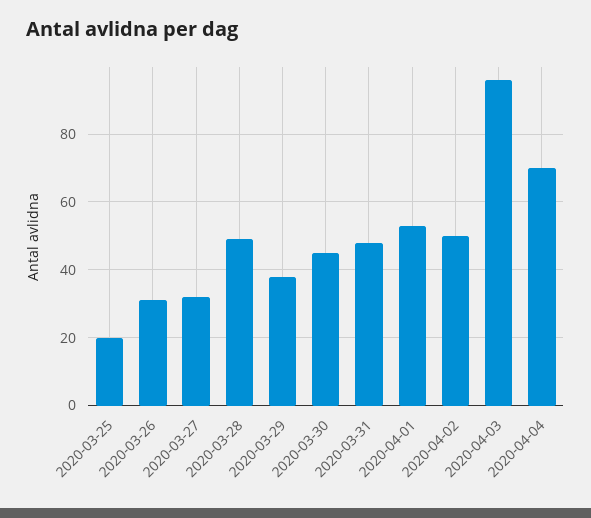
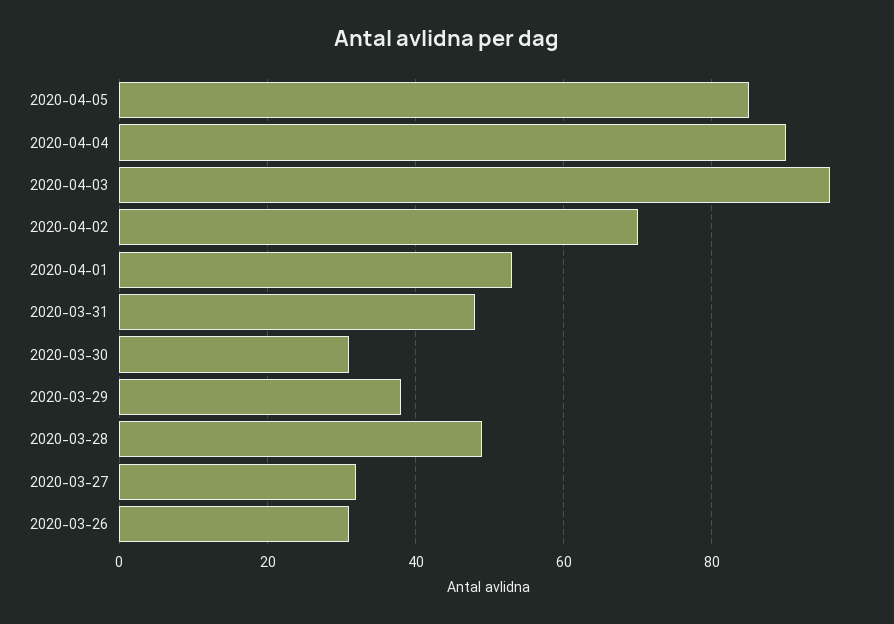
2020-03-25: 20 -> none
2020-03-30: 45 -> 30
2020-04-02: 50 -> 70
2020-04-04: 70 -> 90
2020-04-05: none -> 85

